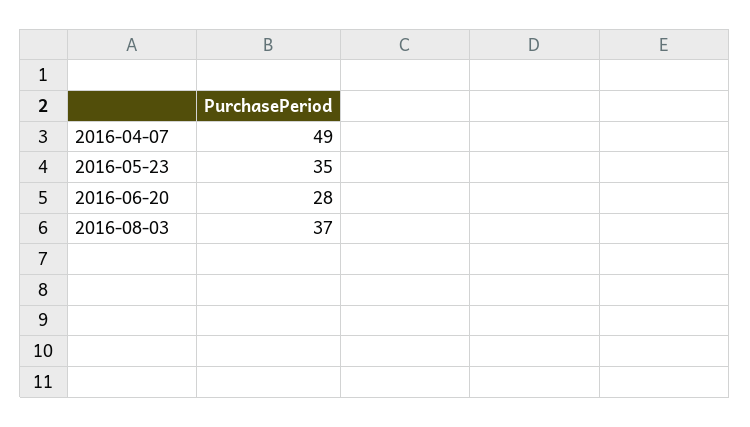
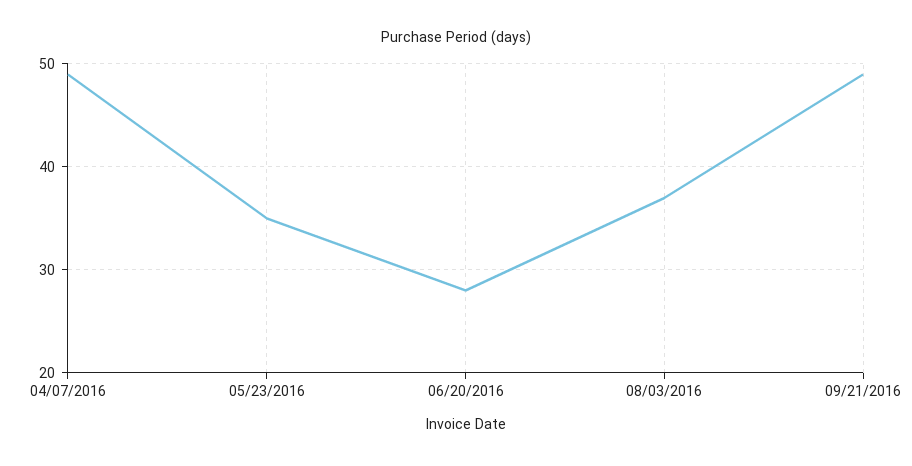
09/21/2016: none -> 49

